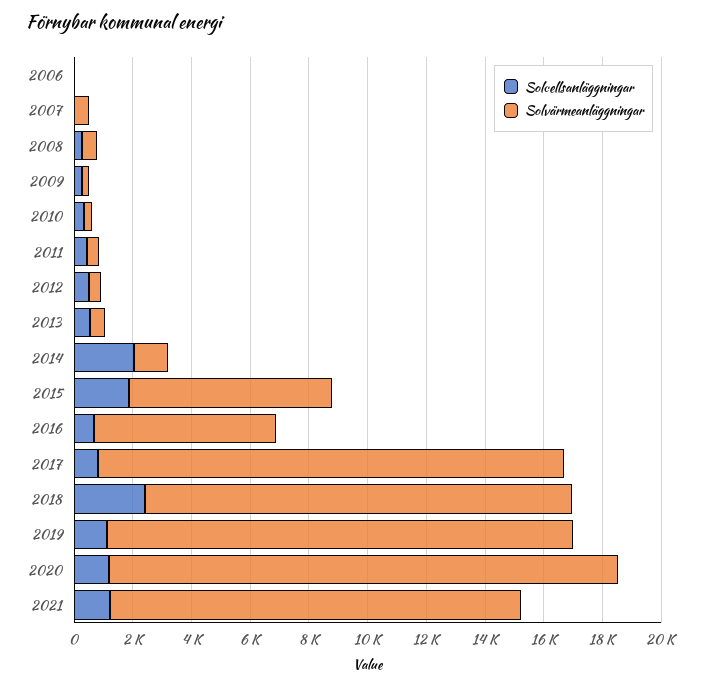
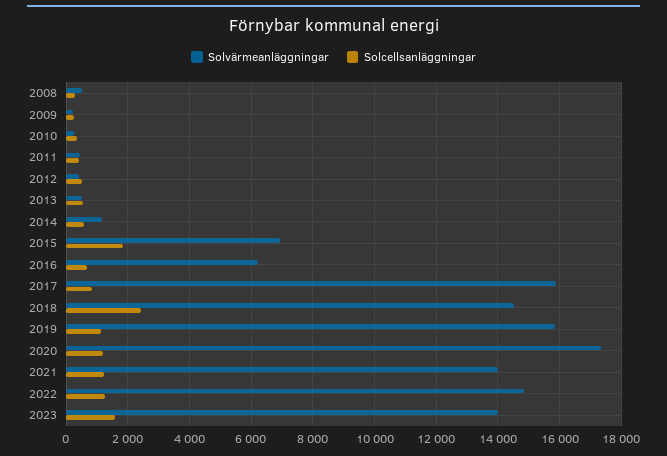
Solcellsanläggningar, 2006: 0 -> none
Solvärmeanläggningar, 2006: 0 -> none
Solcellsanläggningar, 2007: 0 -> none
Solvärmeanläggningar, 2007: 500 -> none
Solcellsanläggningar, 2014: 2000 -> 600
Solvärmeanläggningar, 2022: none -> 14800
Solcellsanläggningar, 2022: none -> 1200
Solvärmeanläggningar, 2023: none -> 14000
Solcellsanläggningar, 2023: none -> 1600

